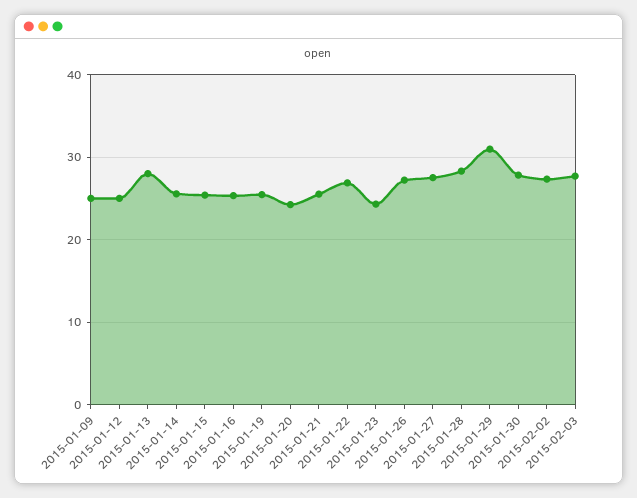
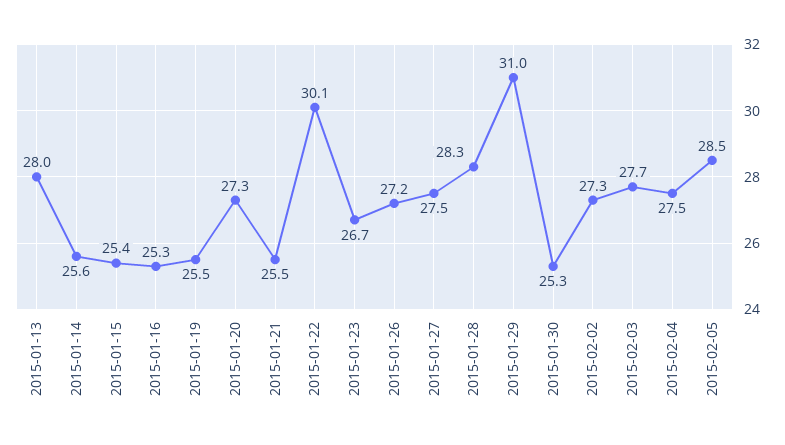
2015-01-09: 25 -> none
2015-01-12: 25 -> none
2015-01-20: 24 -> 27.3
2015-01-22: 27 -> 30.1
2015-01-23: 24 -> 26.7
2015-01-30: 28 -> 25.3
2015-02-04: none -> 27.5
2015-02-05: none -> 28.5

